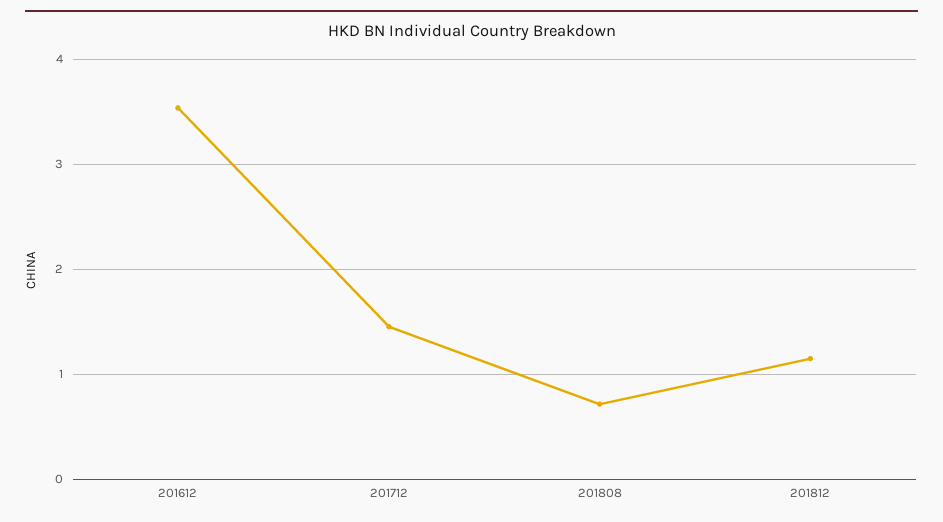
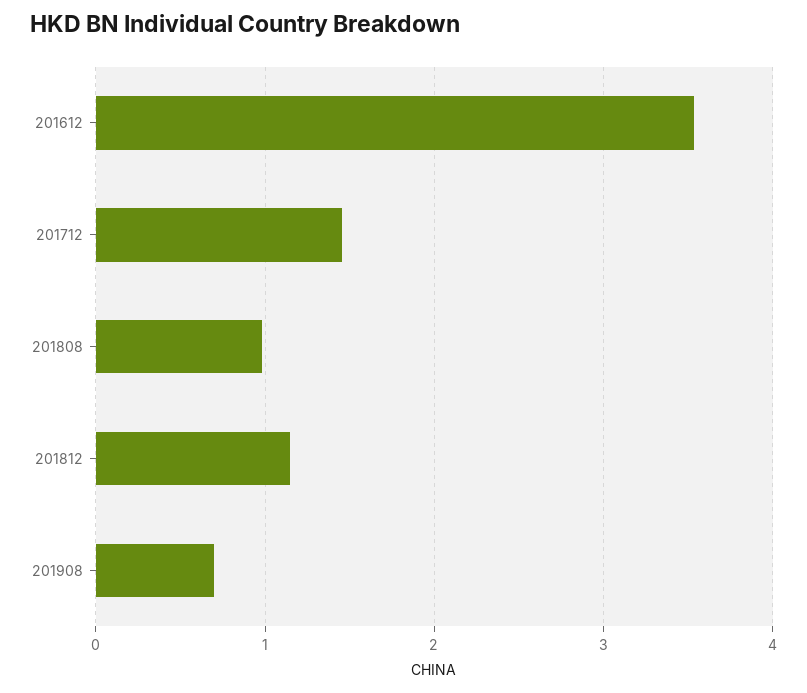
201808: 0.7 -> 1
201908: none -> 0.7

